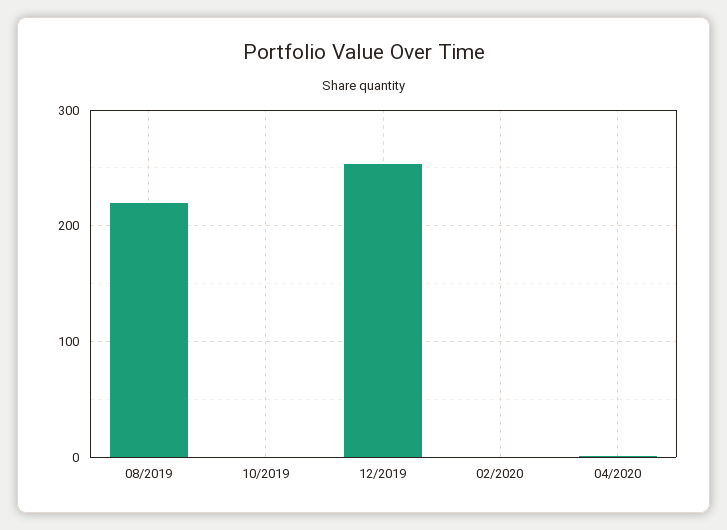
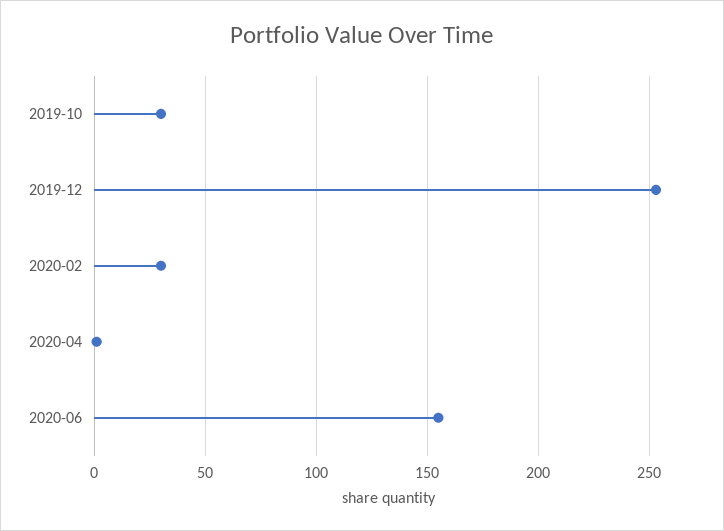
08/2019: 220 -> none
10/2019: 0 -> 30
02/2020: 0 -> 30
2020-06: none -> 155

